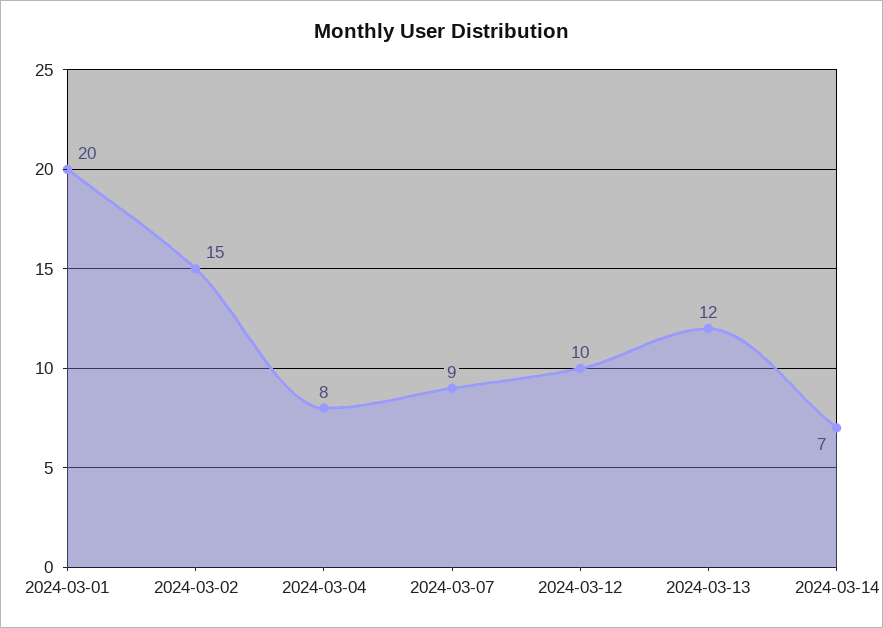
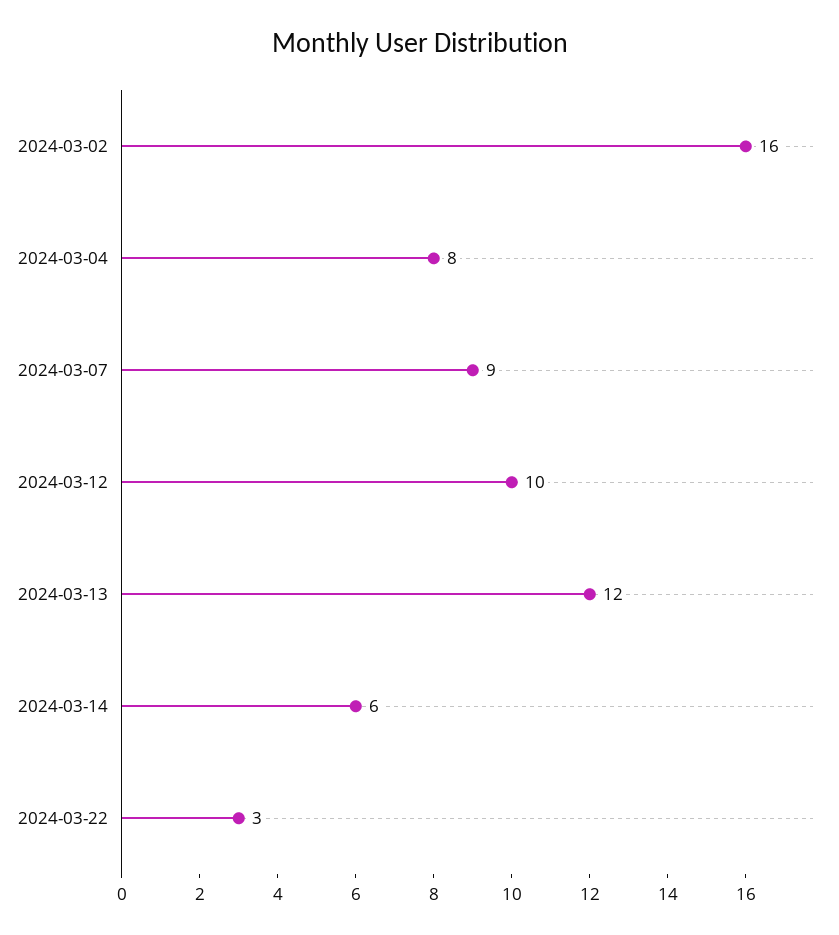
2024-03-01: 20 -> none
2024-03-02: 15 -> 16
2024-03-14: 7 -> 6
2024-03-22: none -> 3

